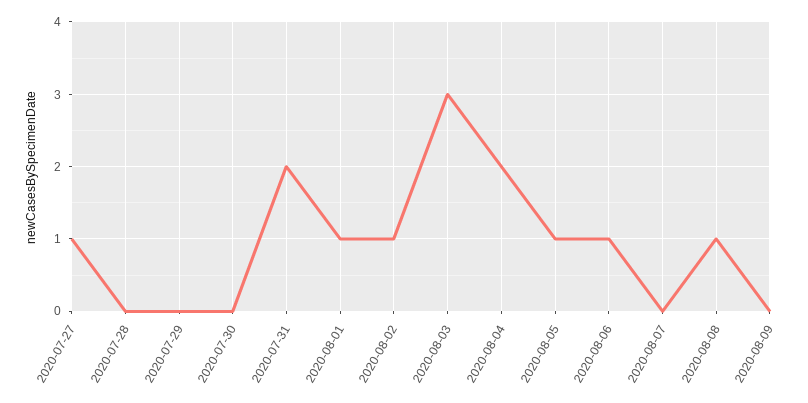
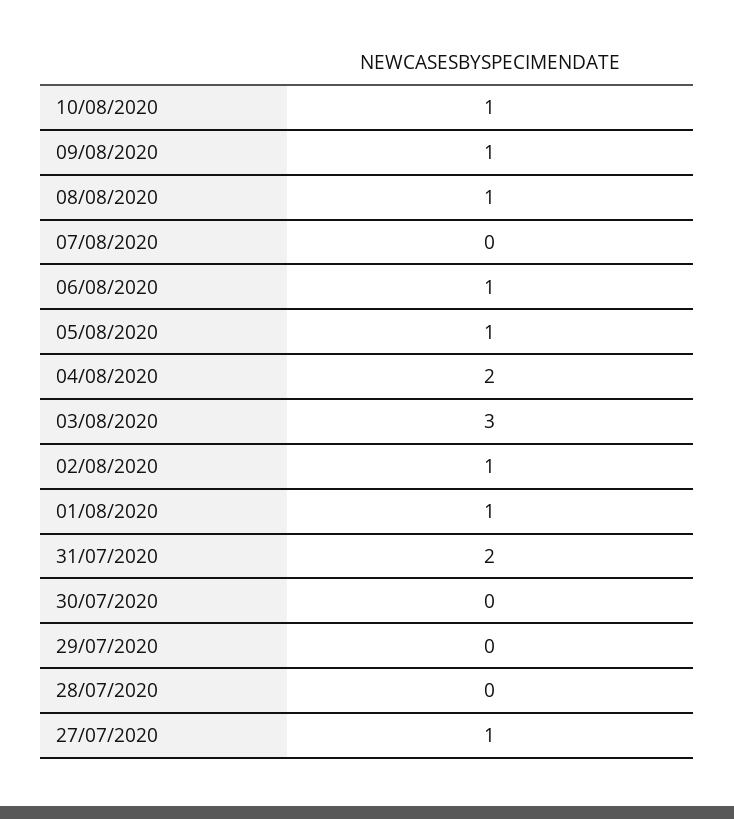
2020-08-09: 0 -> 1
10/08/2020: none -> 1

